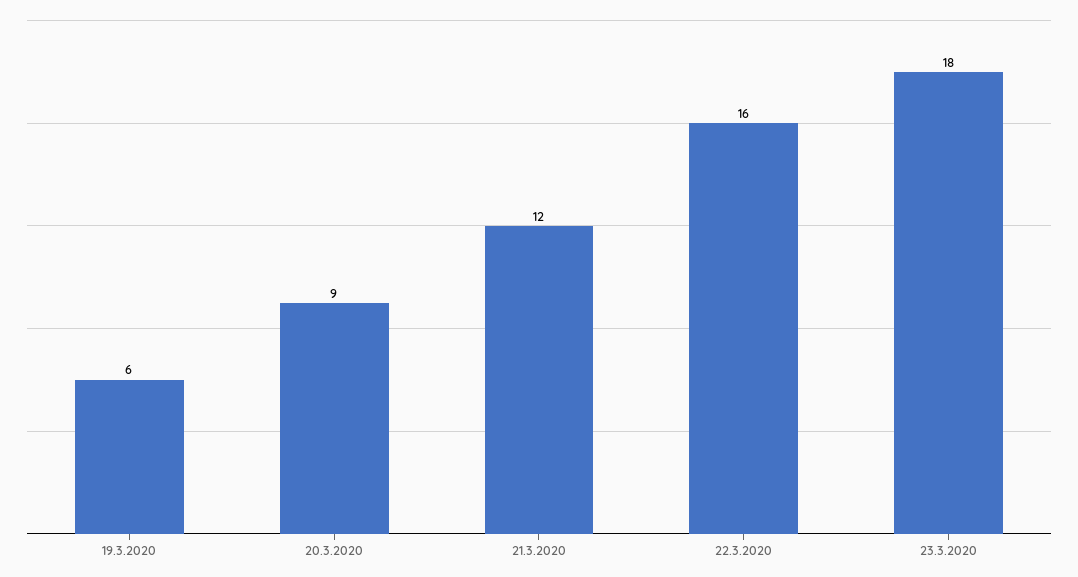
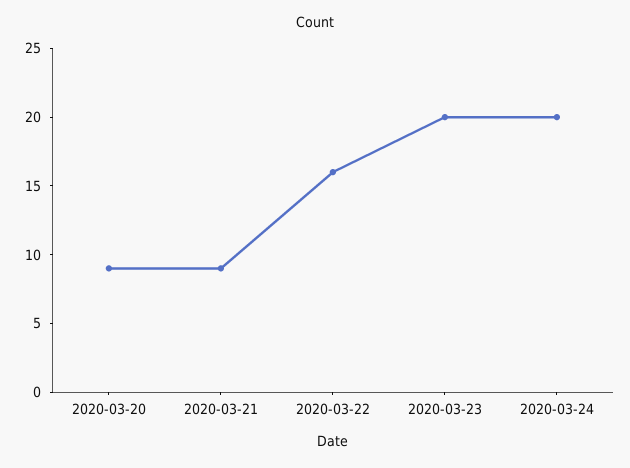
19.3.2020: 6 -> none
21.3.2020: 12 -> 9
23.3.2020: 18 -> 20
2020-03-24: none -> 20

